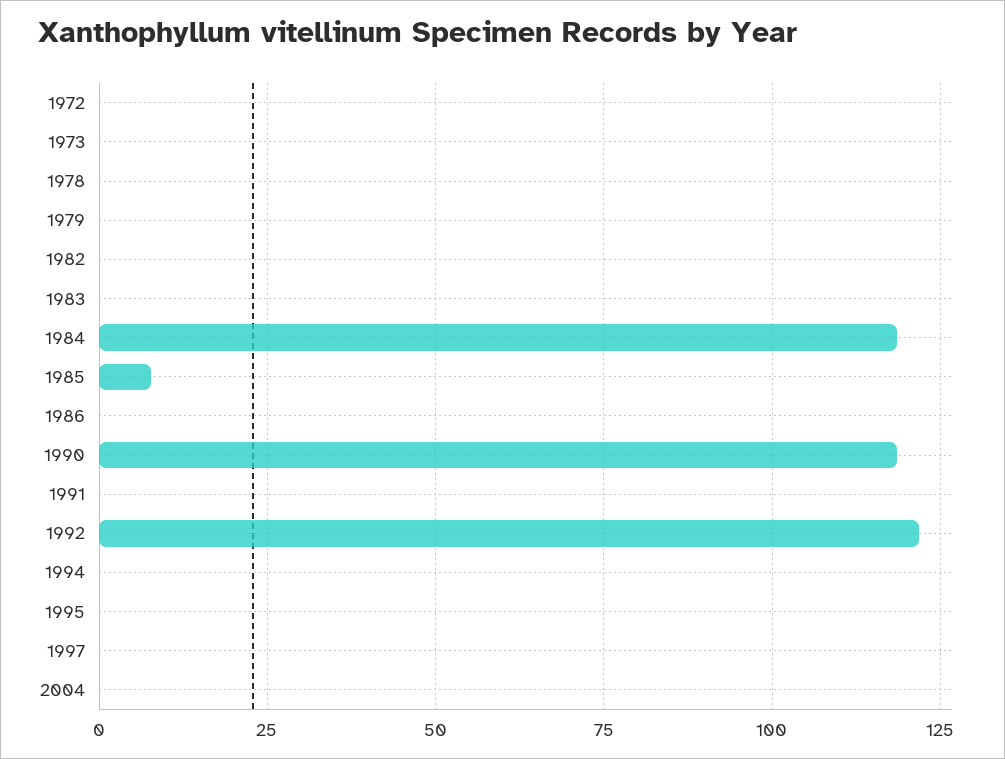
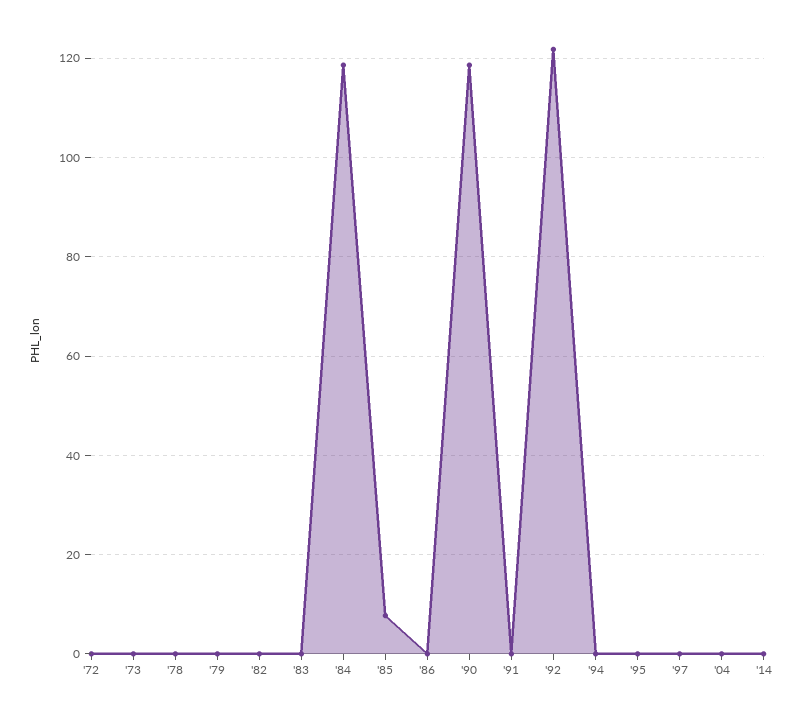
'14: none -> 0

